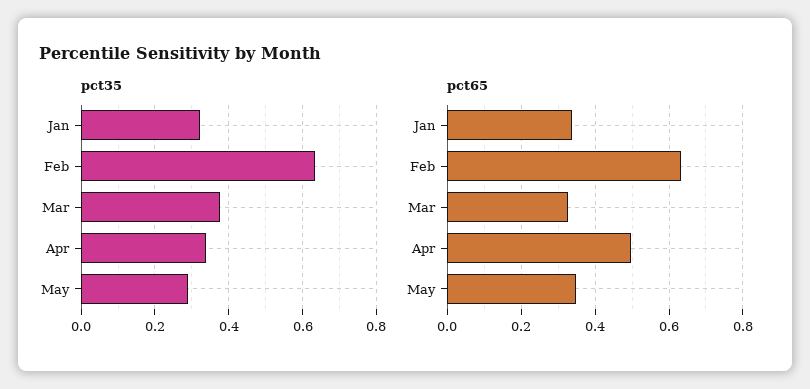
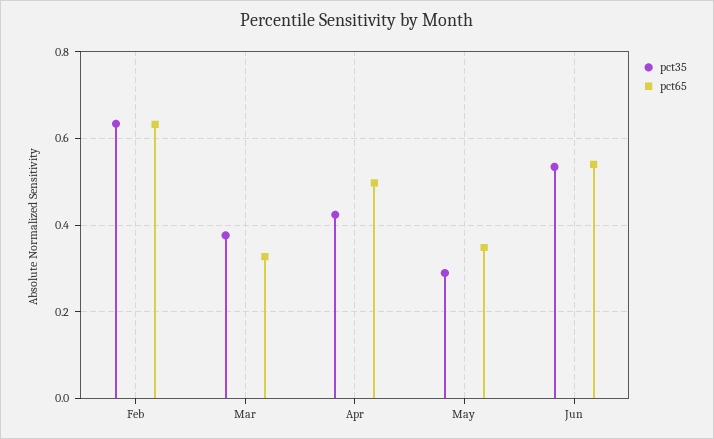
pct35, Jan: 0.32 -> none
pct35, Apr: 0.34 -> 0.42
pct65, Jan: 0.34 -> none
pct35, Jun: none -> 0.54
pct65, Jun: none -> 0.54

